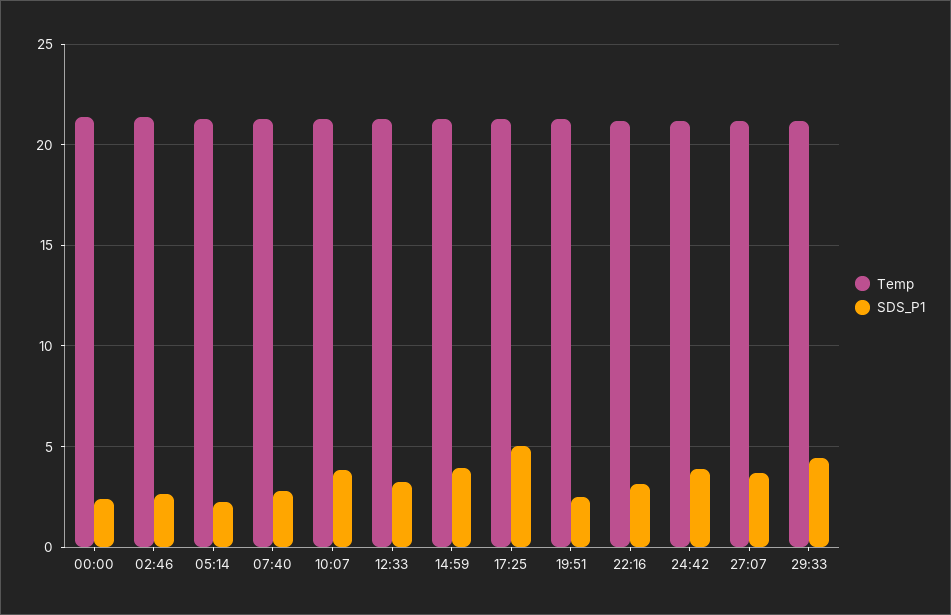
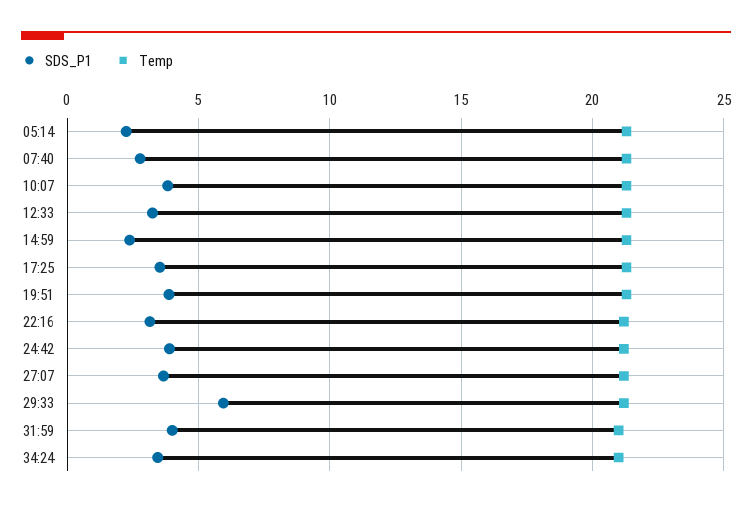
Temp, 00:00: 21.5 -> none
SDS_P1, 00:00: 2.5 -> none
Temp, 02:46: 21.5 -> none
SDS_P1, 02:46: 2.5 -> none
SDS_P1, 14:59: 4 -> 2.5
SDS_P1, 17:25: 5 -> 3.5
SDS_P1, 19:51: 2.5 -> 4
SDS_P1, 29:33: 4.5 -> 6
SDS_P1, 31:59: none -> 4
Temp, 31:59: none -> 21
SDS_P1, 34:24: none -> 3.5
Temp, 34:24: none -> 21

